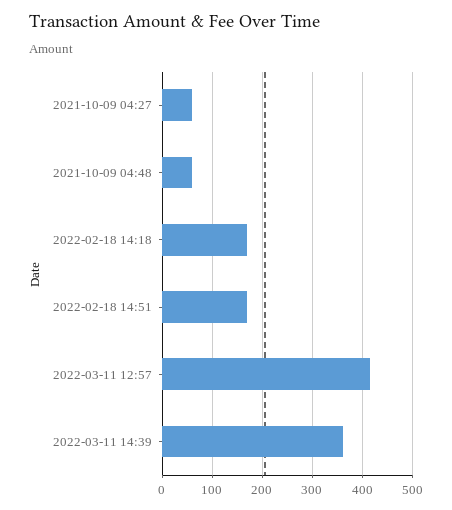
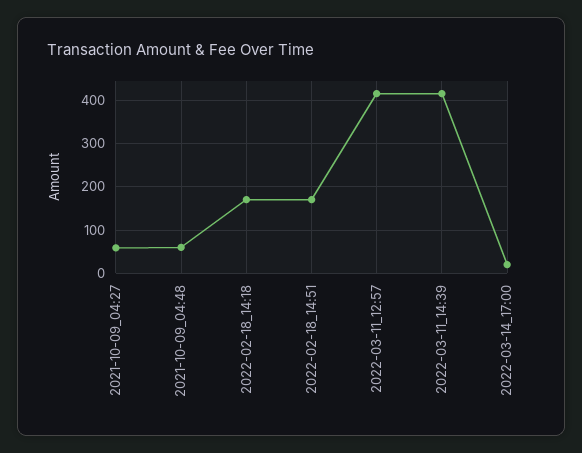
2022-03-11 14:39: 360 -> 420
2022-03-14_17:00: none -> 20

